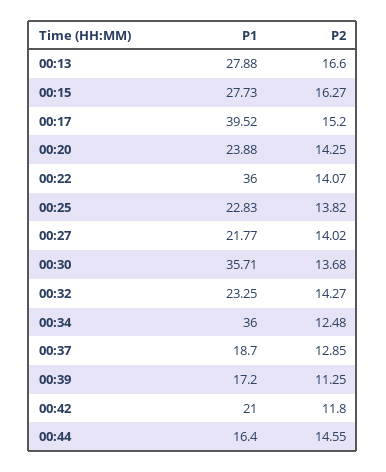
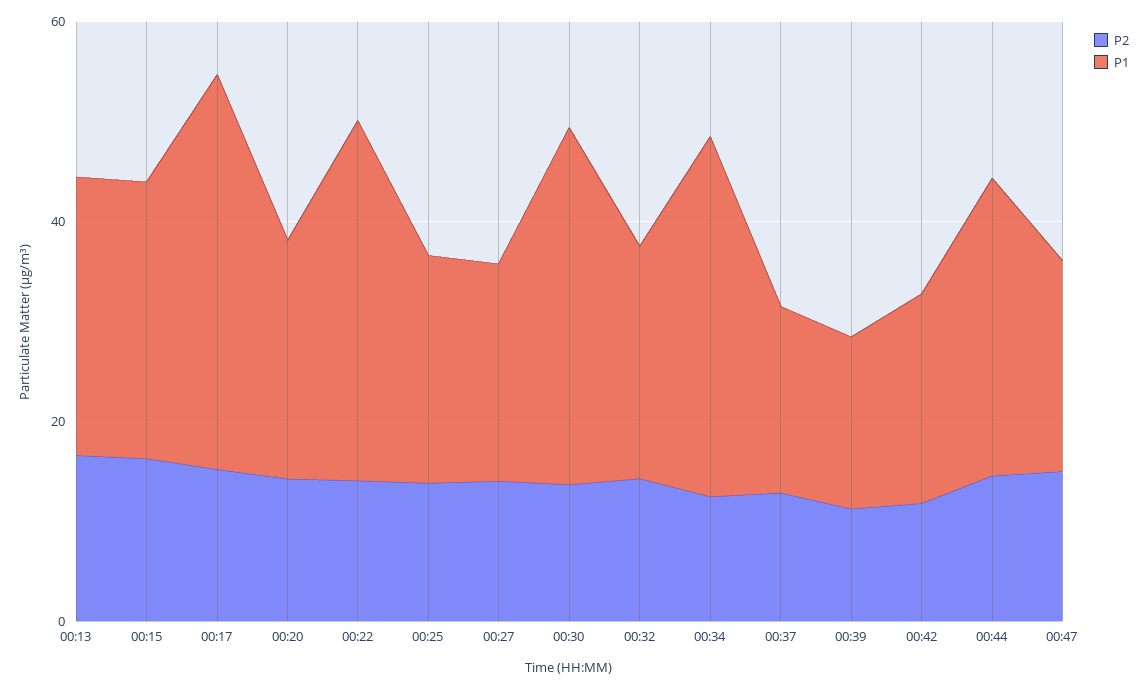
P1, 00:44: 16.4 -> 30
P2, 00:47: none -> 15
P1, 00:47: none -> 20

